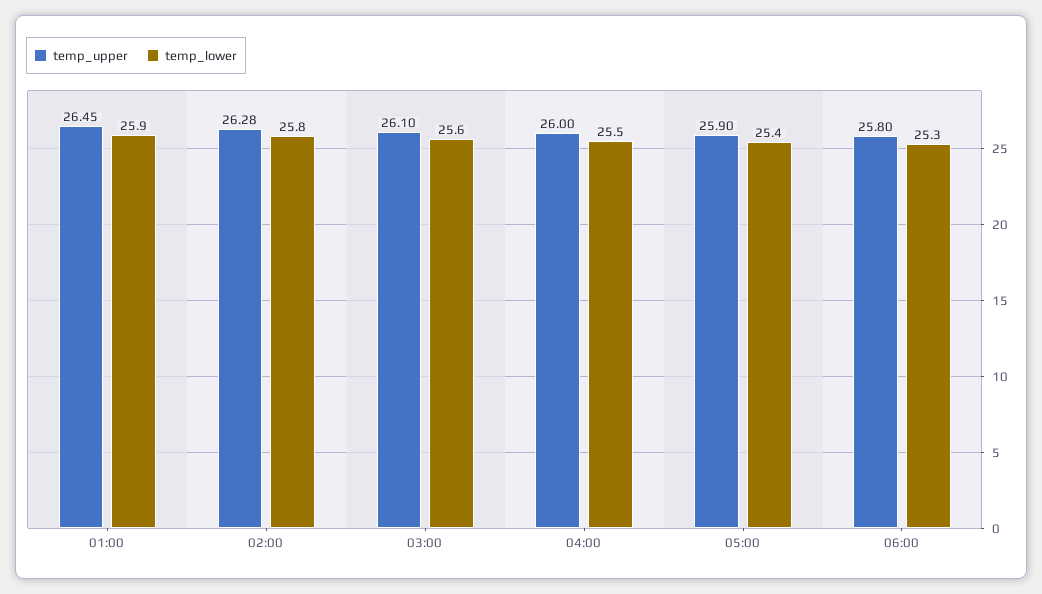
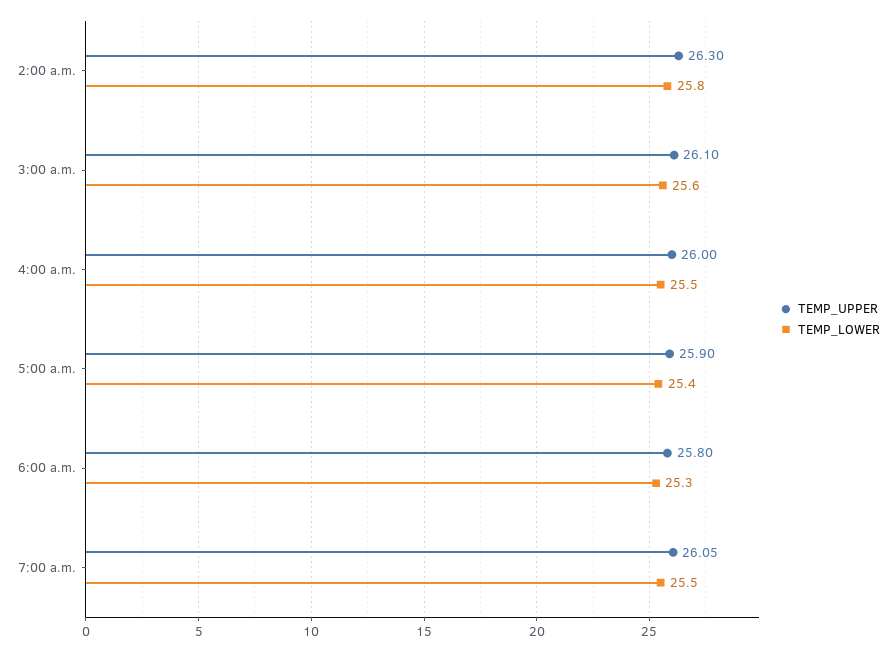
temp_upper, 01:00: 26.45 -> none
temp_lower, 01:00: 25.9 -> none
temp_upper, 02:00: 26.28 -> 26.3
temp_upper, 7:00 a.m.: none -> 26.05
temp_lower, 7:00 a.m.: none -> 25.5

